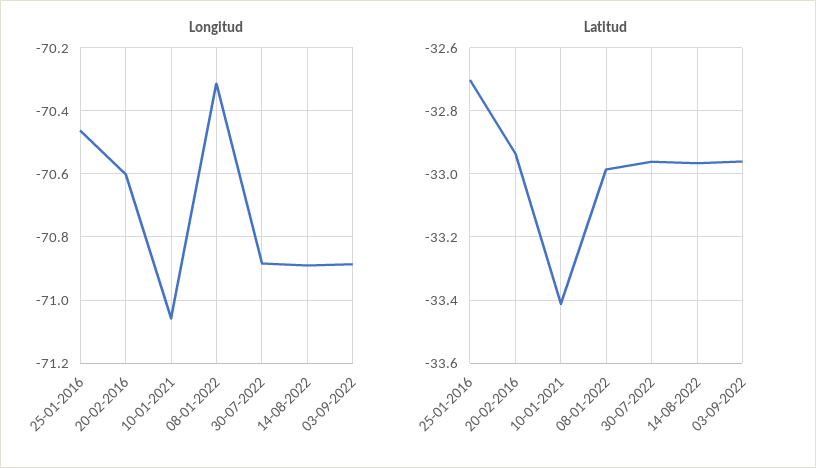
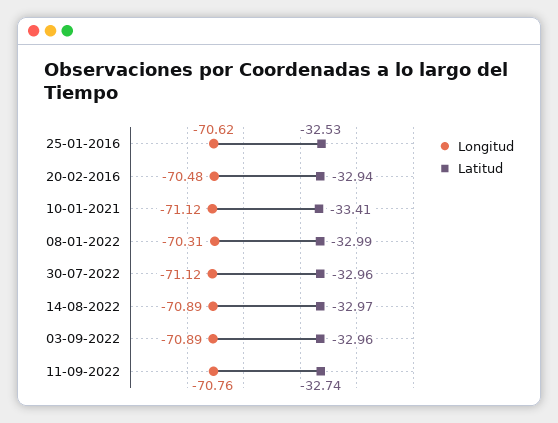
Longitud, 25-01-2016: -70.46 -> -70.62
Longitud, 20-02-2016: -70.6 -> -70.48
Longitud, 10-01-2021: -71.06 -> -71.12
Longitud, 30-07-2022: -70.88 -> -71.12
Latitud, 25-01-2016: -32.7 -> -32.53
Longitud, 11-09-2022: none -> -70.76
Latitud, 11-09-2022: none -> -32.74

